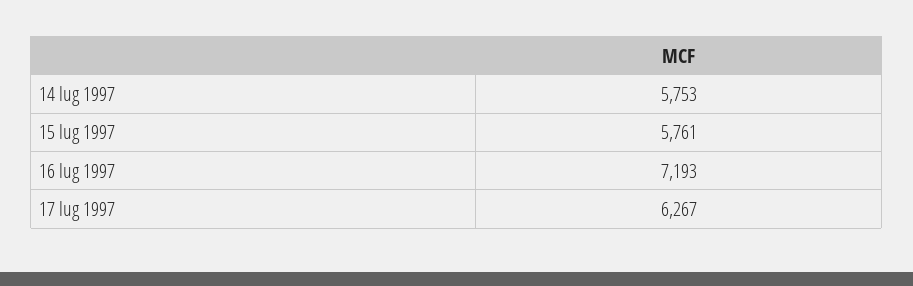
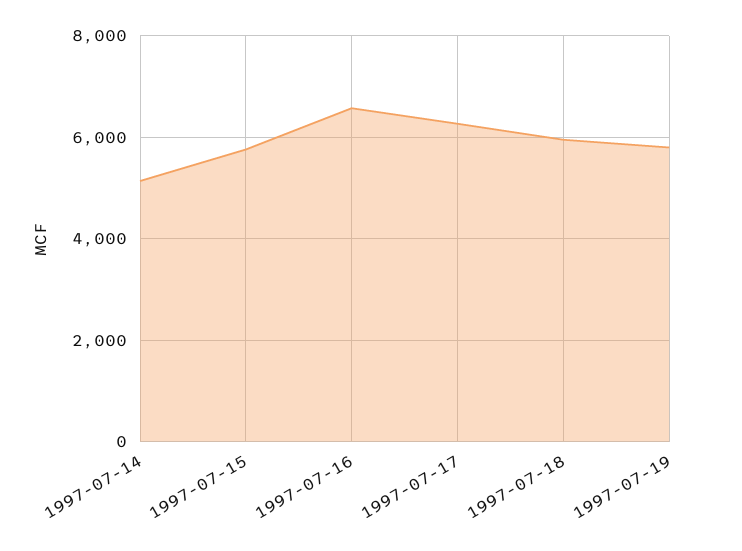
14 lug 1997: 5753 -> 5200
16 lug 1997: 7193 -> 6600
1997-07-18: none -> 6000
1997-07-19: none -> 5800

